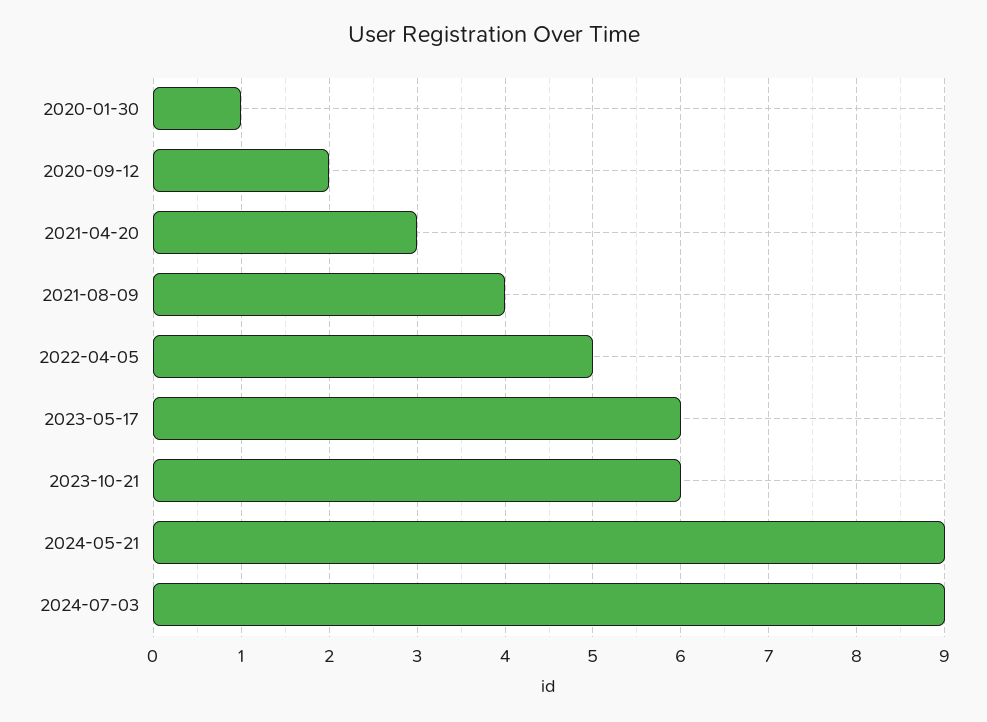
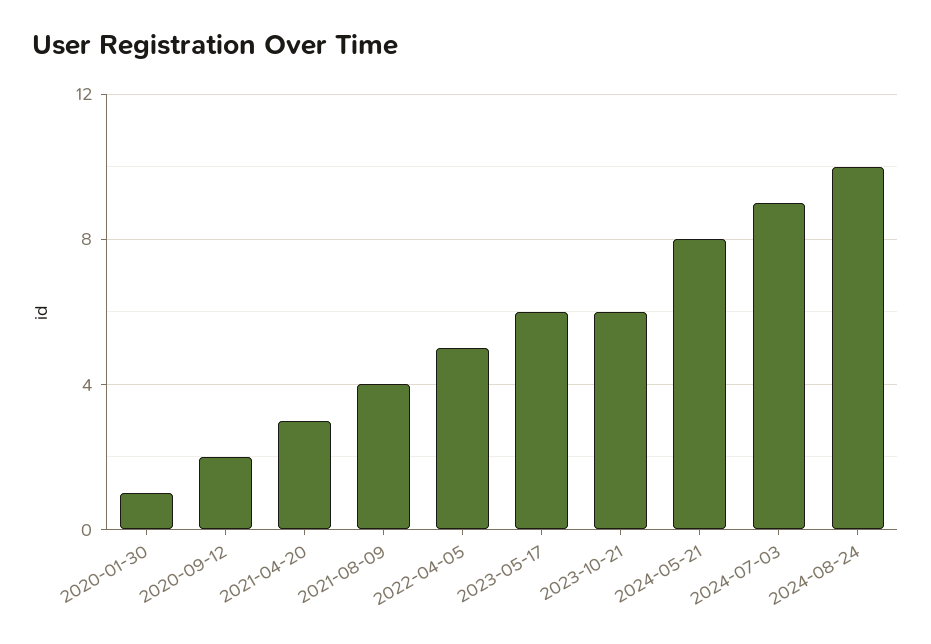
2024-05-21: 9 -> 8
2024-08-24: none -> 10

